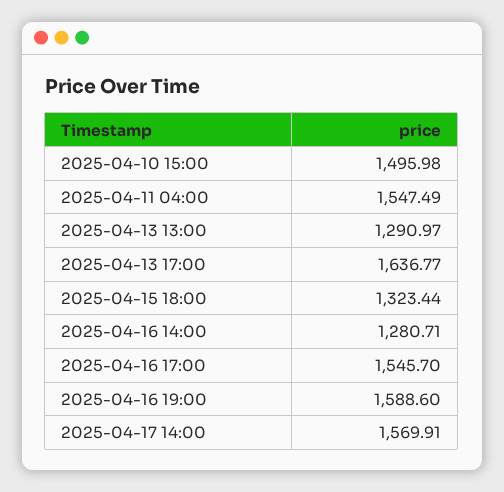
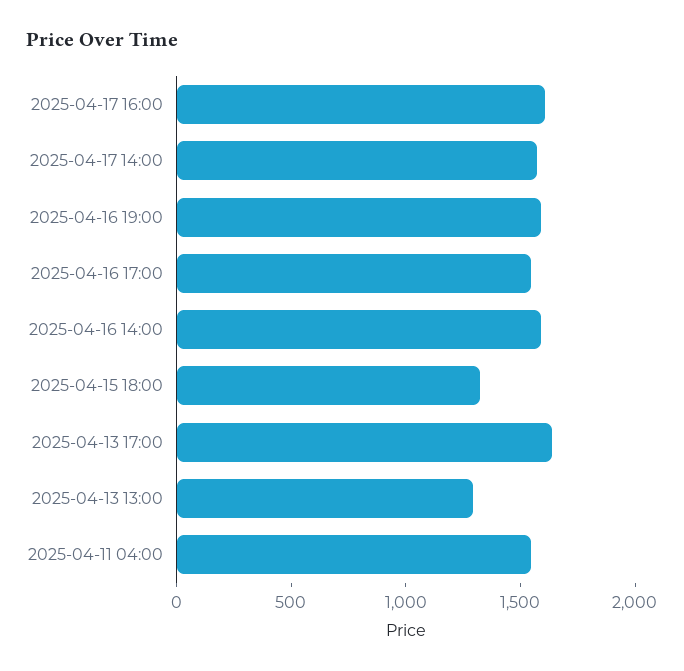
2025-04-10 15:00: 1495.98 -> none
2025-04-16 14:00: 1280.71 -> 1600
2025-04-17 16:00: none -> 1600

